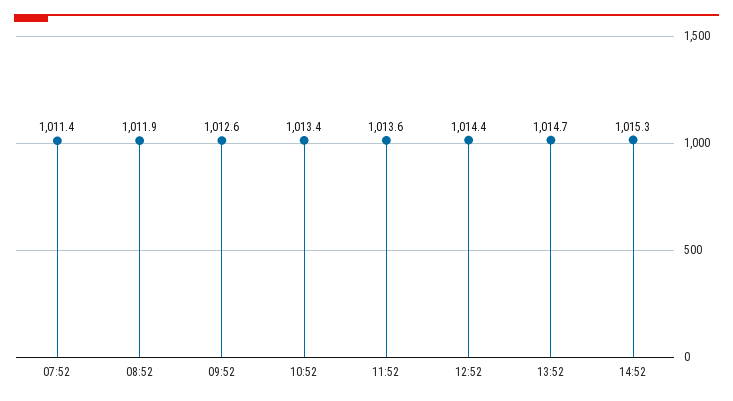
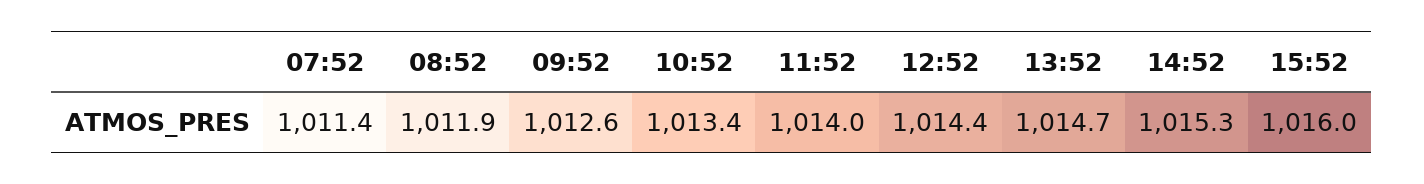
11:52: 1013.6 -> 1014
15:52: none -> 1016

